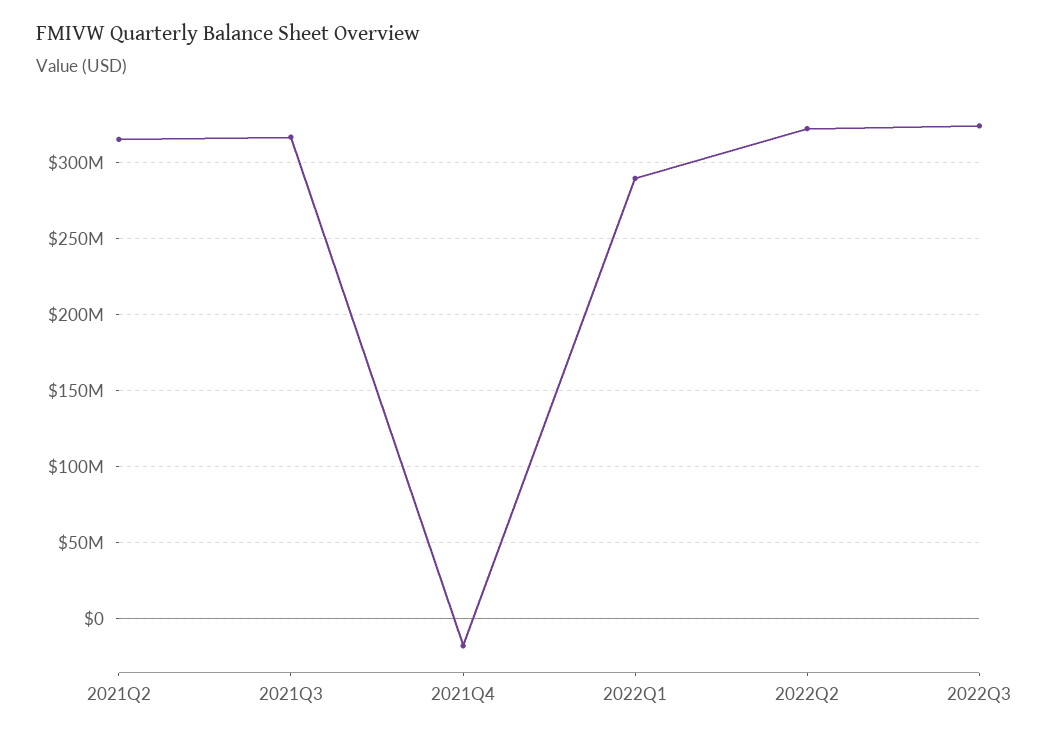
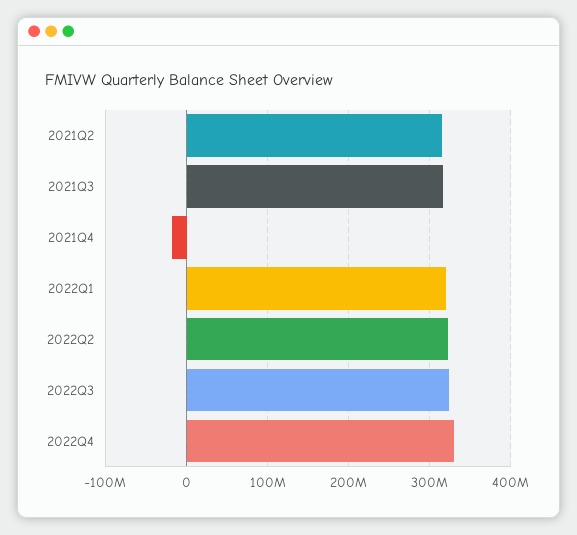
2022Q1: 290000000 -> 320000000
2022Q4: none -> 330000000

